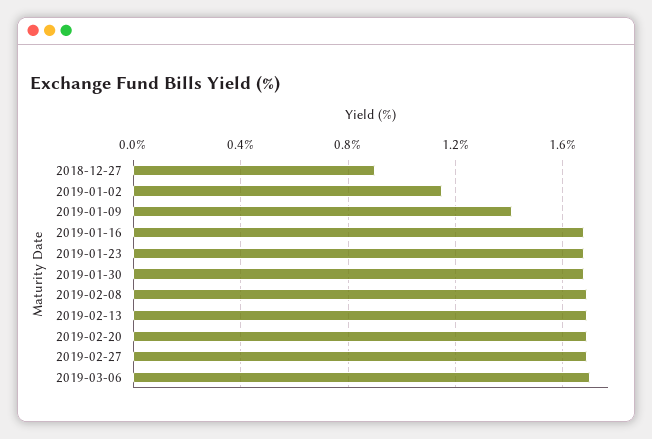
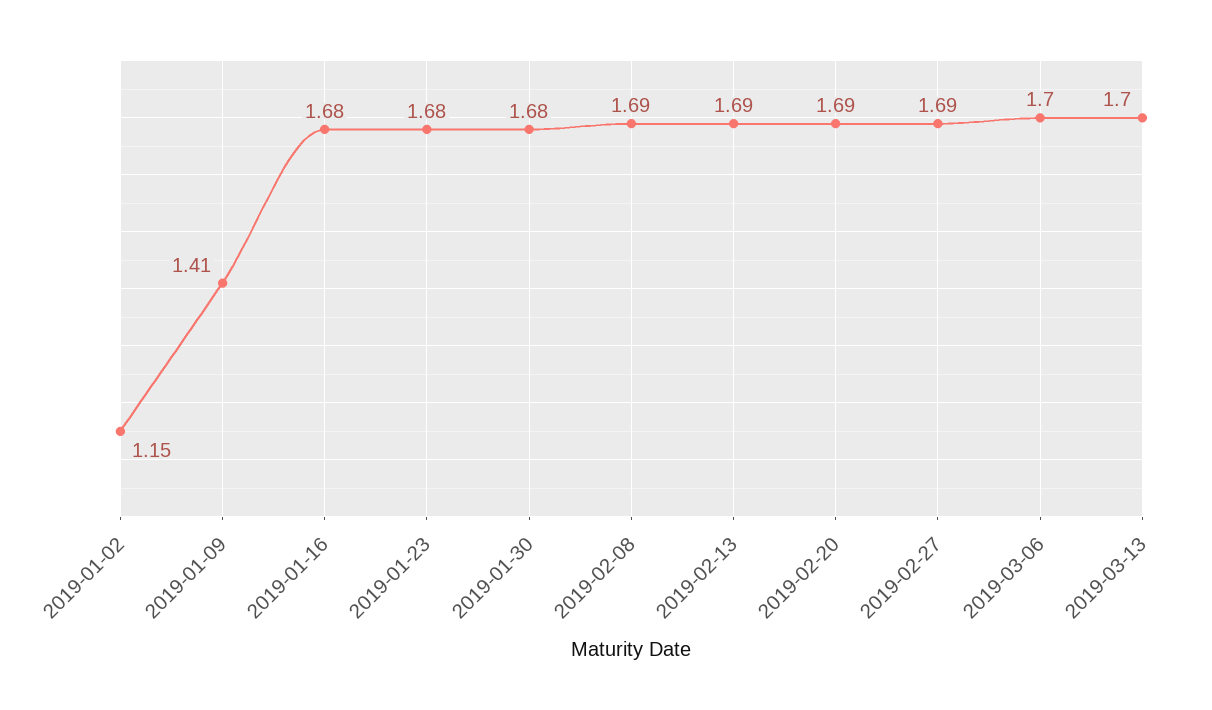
2018-12-27: 0.9 -> none
2019-03-13: none -> 1.7

